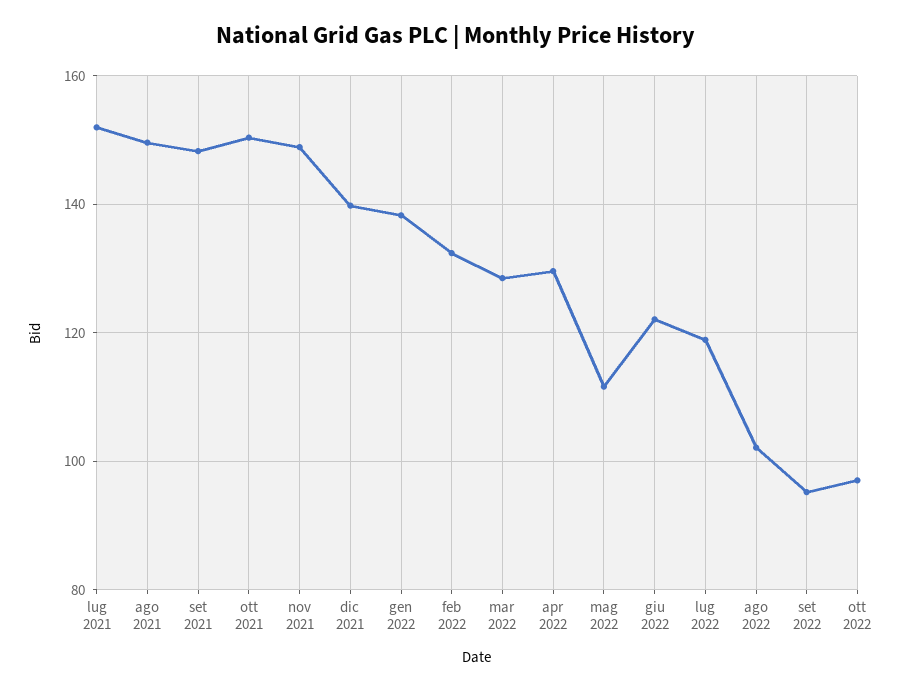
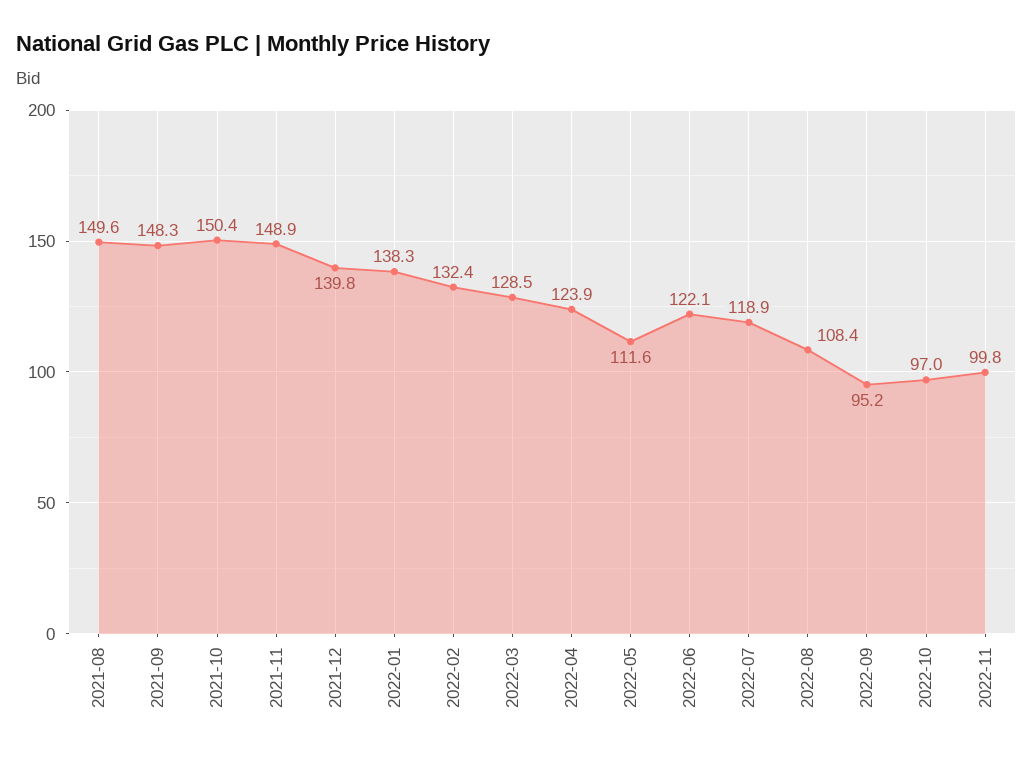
lug 2021: 152 -> none
apr 2022: 130 -> 123.9
ago 2022: 102 -> 108.4
2022-11: none -> 99.8

